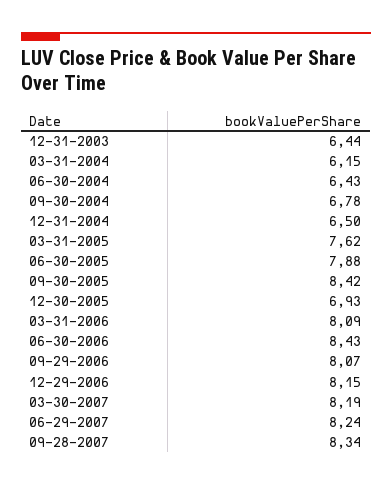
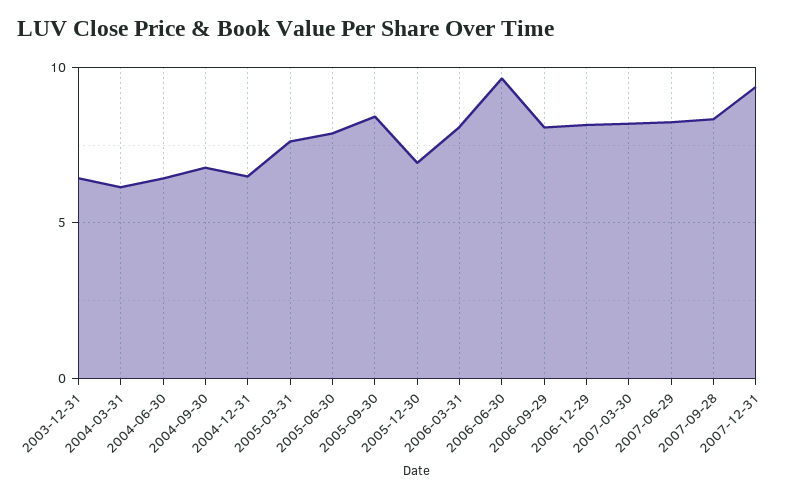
06-30-2006: 8.43 -> 9.5
2007-12-31: none -> 9.5

